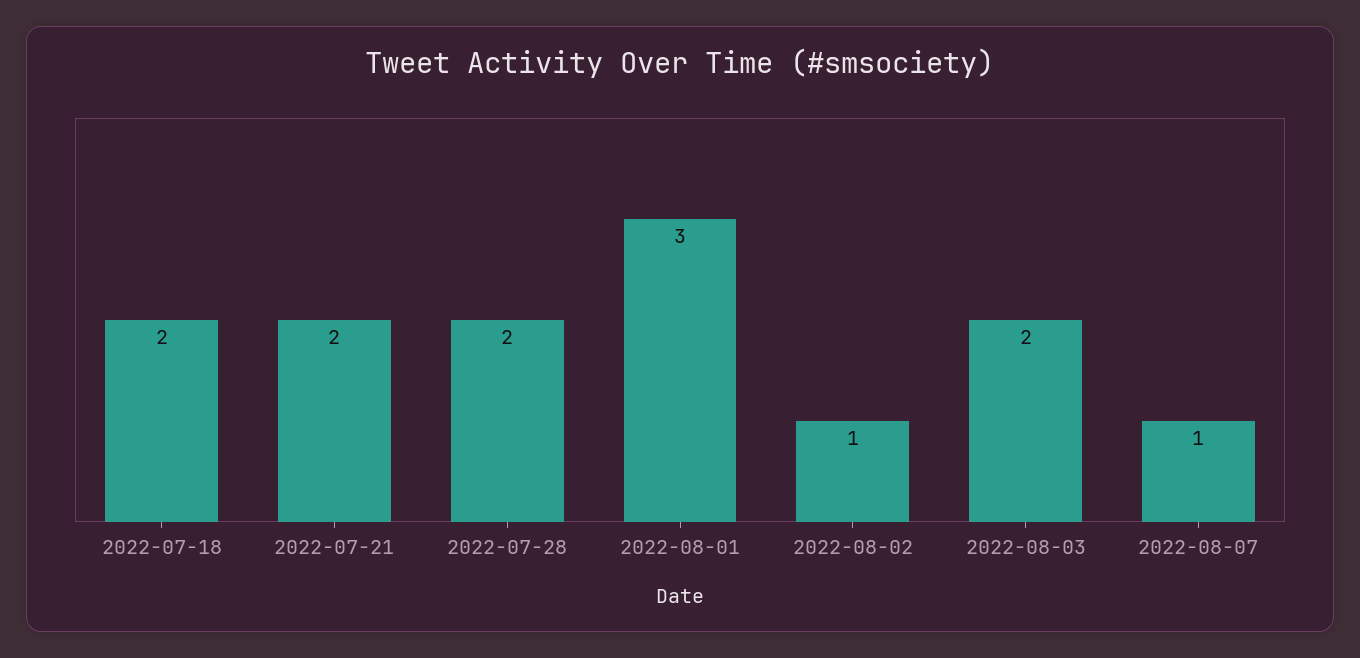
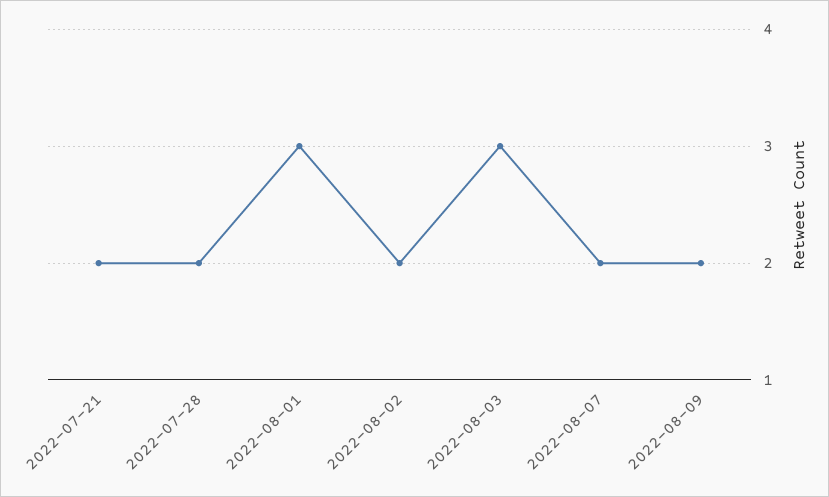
2022-07-18: 2 -> none
2022-08-02: 1 -> 2
2022-08-03: 2 -> 3
2022-08-07: 1 -> 2
2022-08-09: none -> 2

